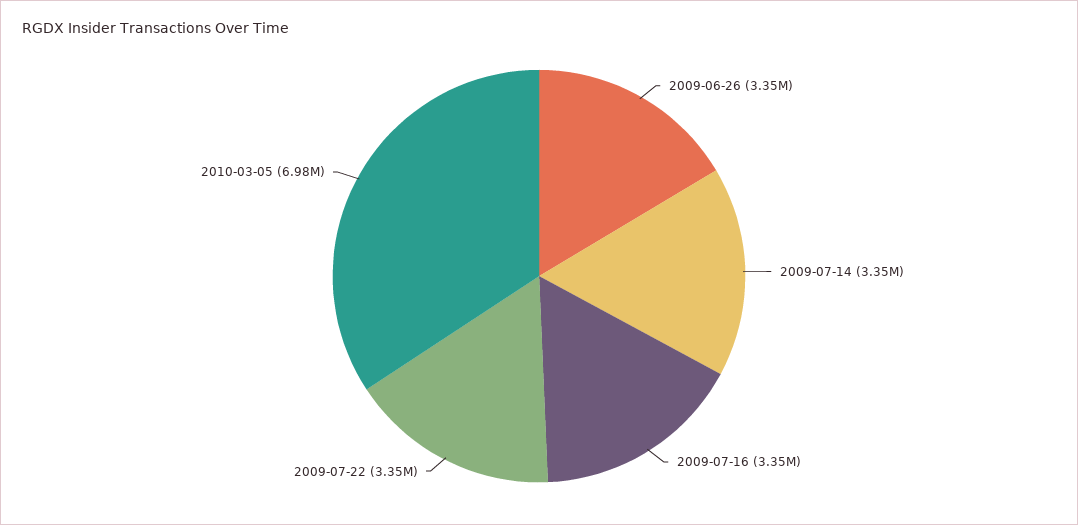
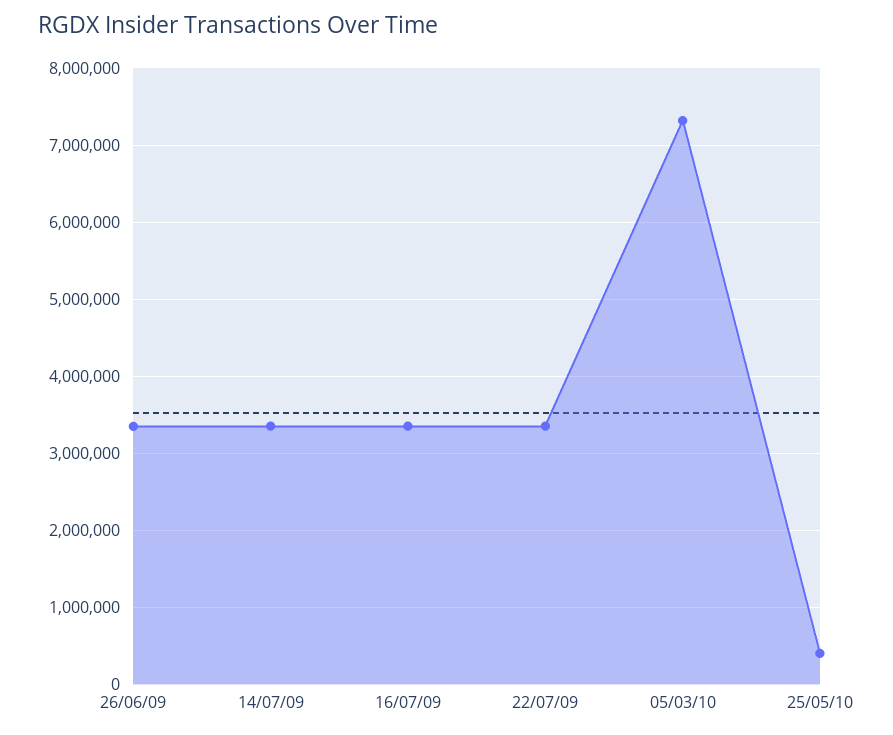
2010-03-05: 6980000 -> 7300000
25/05/10: none -> 400000

